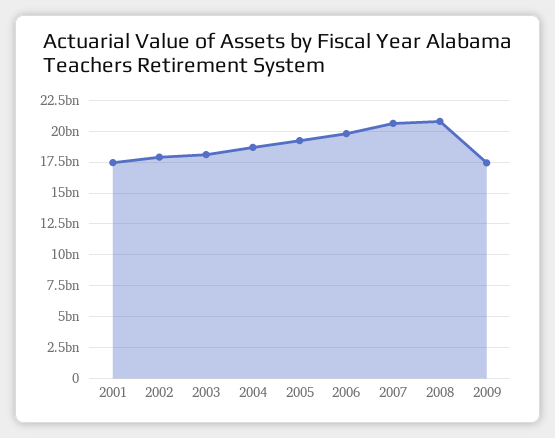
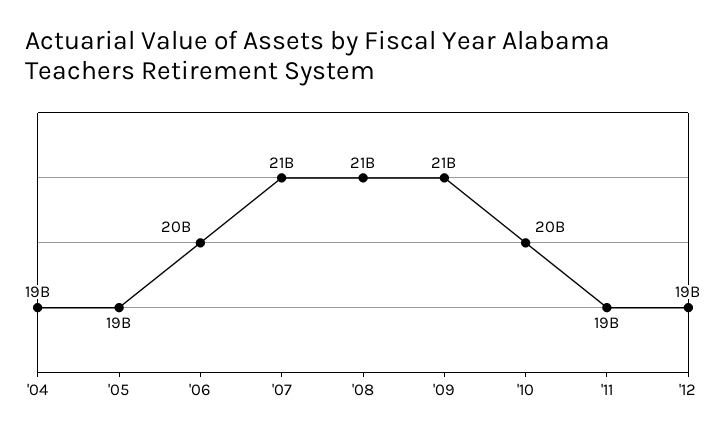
2001: 17500000000 -> none
2002: 18000000000 -> none
2003: 18000000000 -> none
2009: 17500000000 -> 21000000000
'10: none -> 20000000000
'11: none -> 19000000000
'12: none -> 19000000000

